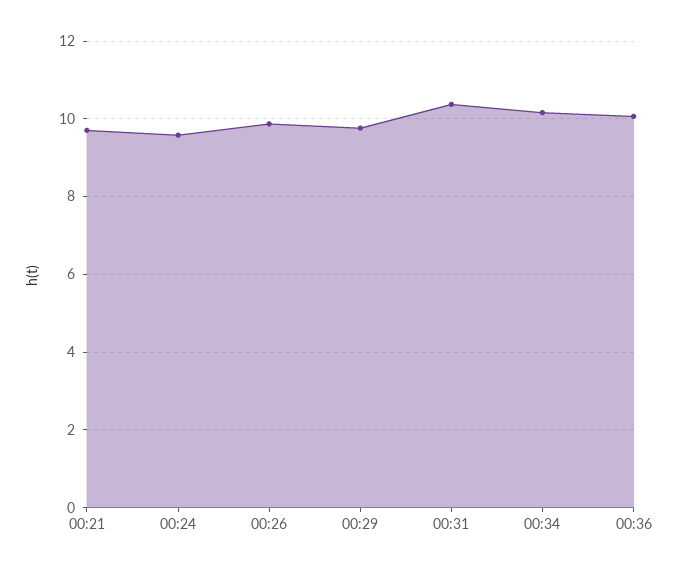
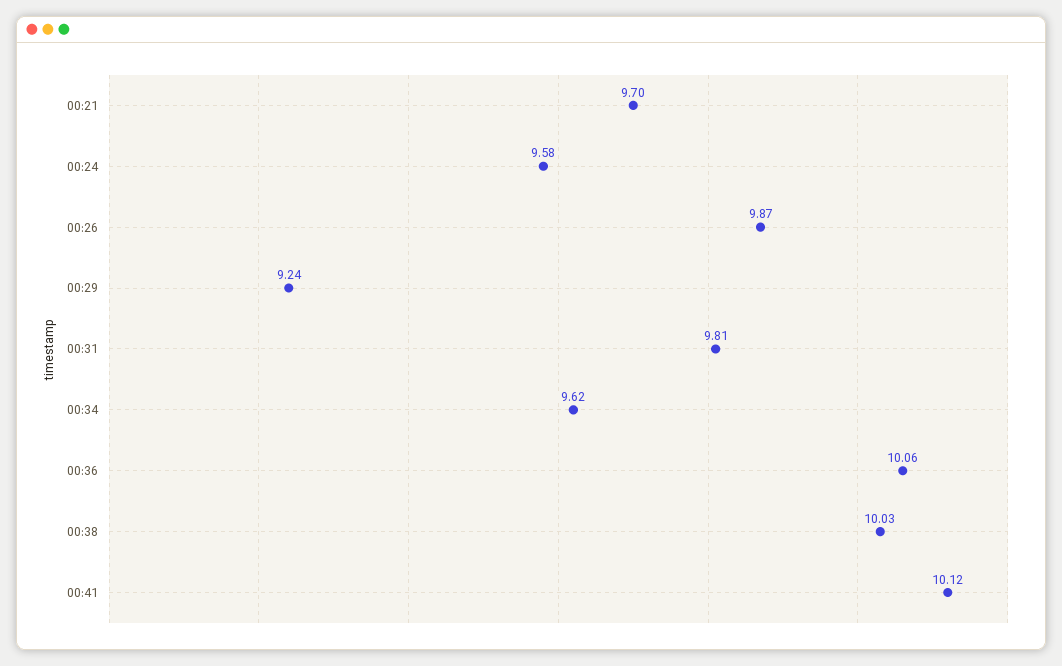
00:29: 9.8 -> 9.24
00:31: 10.4 -> 9.81
00:34: 10.2 -> 9.62
00:38: none -> 10.03
00:41: none -> 10.12

